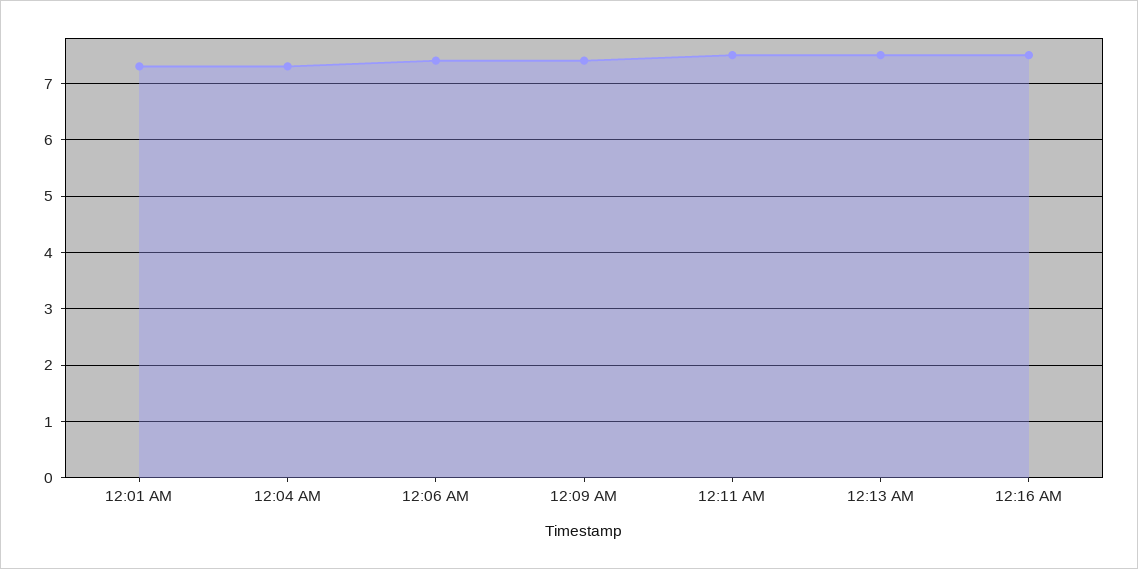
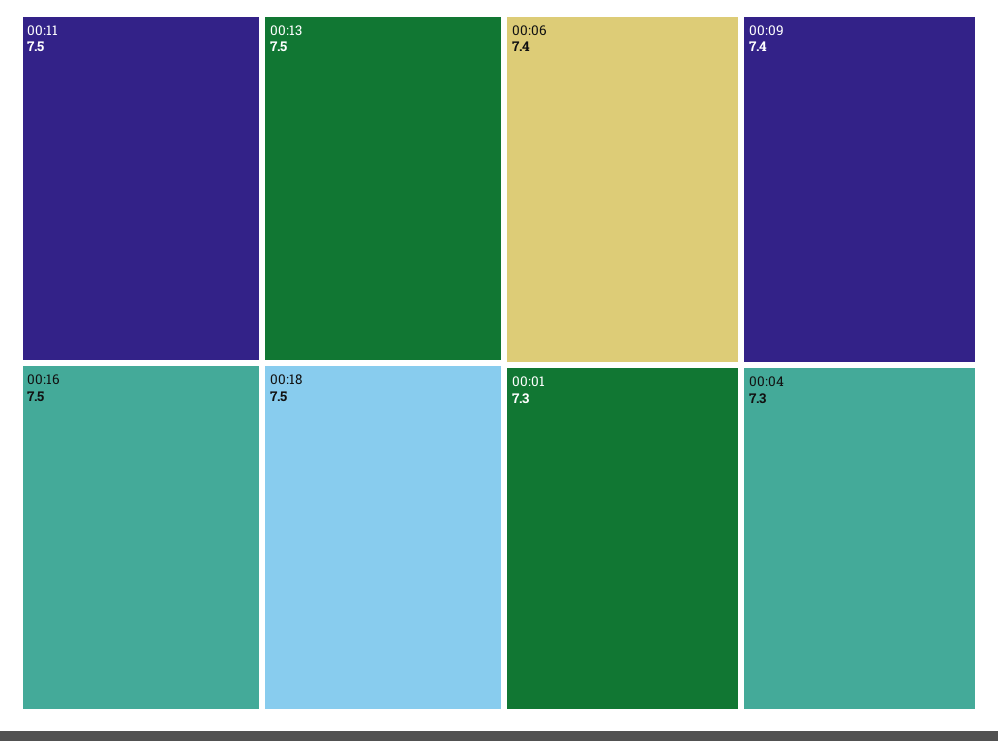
00:18: none -> 7.5

